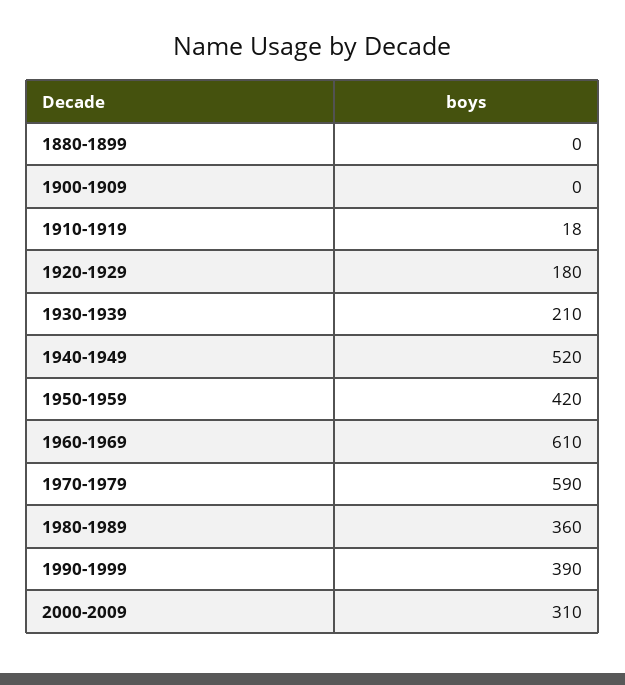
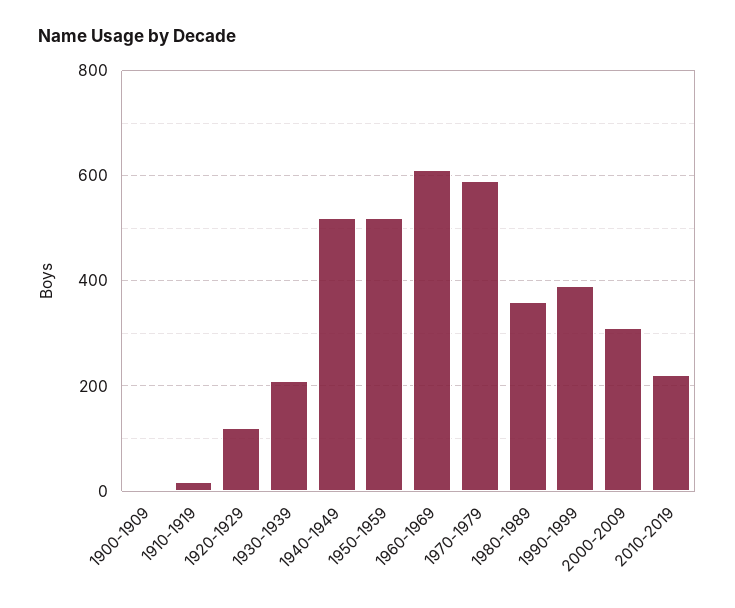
1880-1899: 0 -> none
1920-1929: 180 -> 120
1950-1959: 420 -> 520
2010-2019: none -> 220

